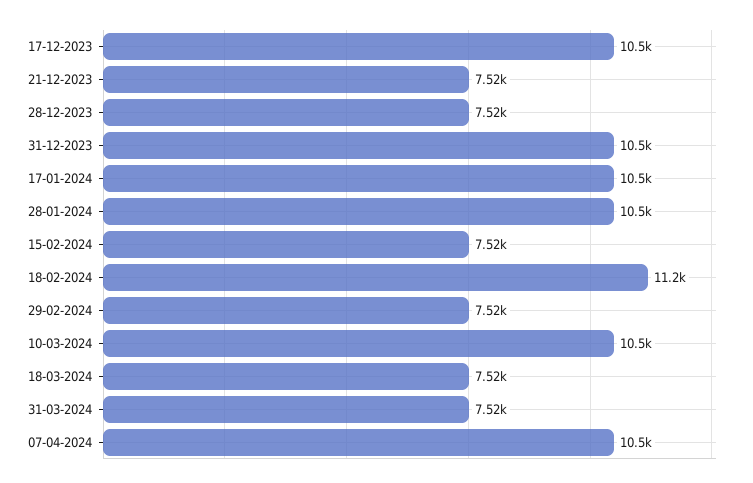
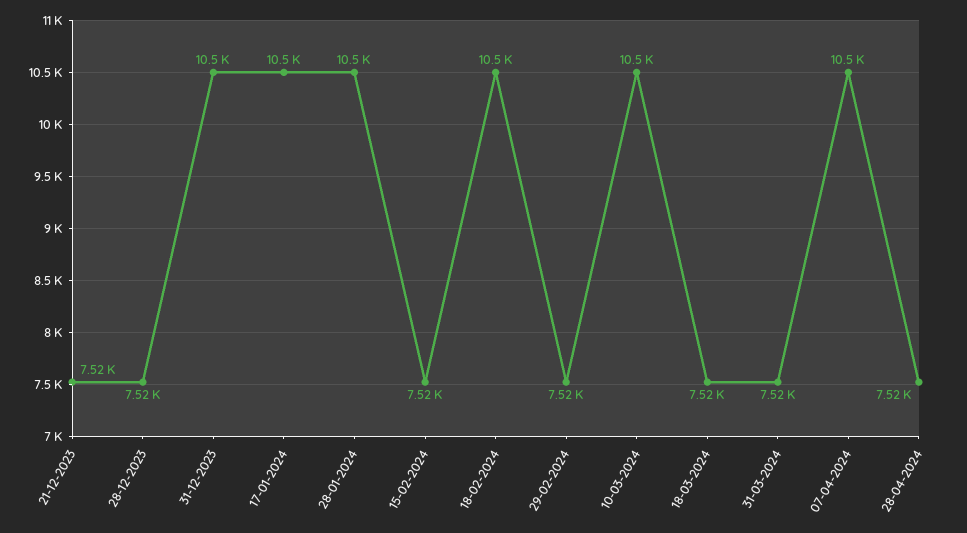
17-12-2023: 10500 -> none
18-02-2024: 11200 -> 10500
28-04-2024: none -> 7520

